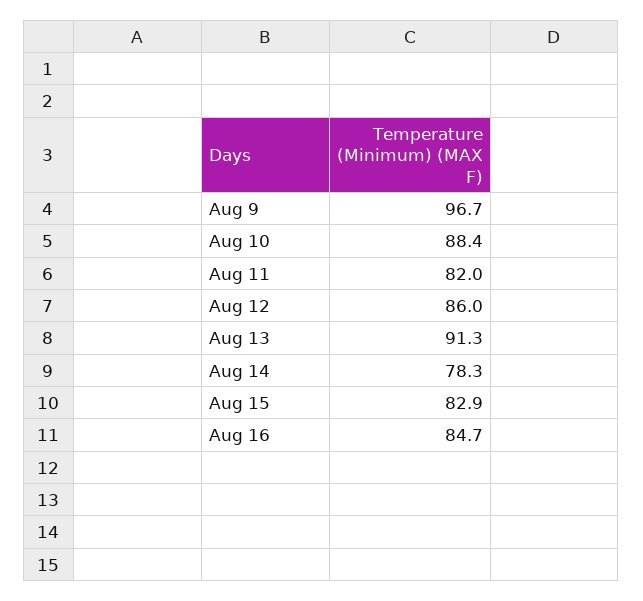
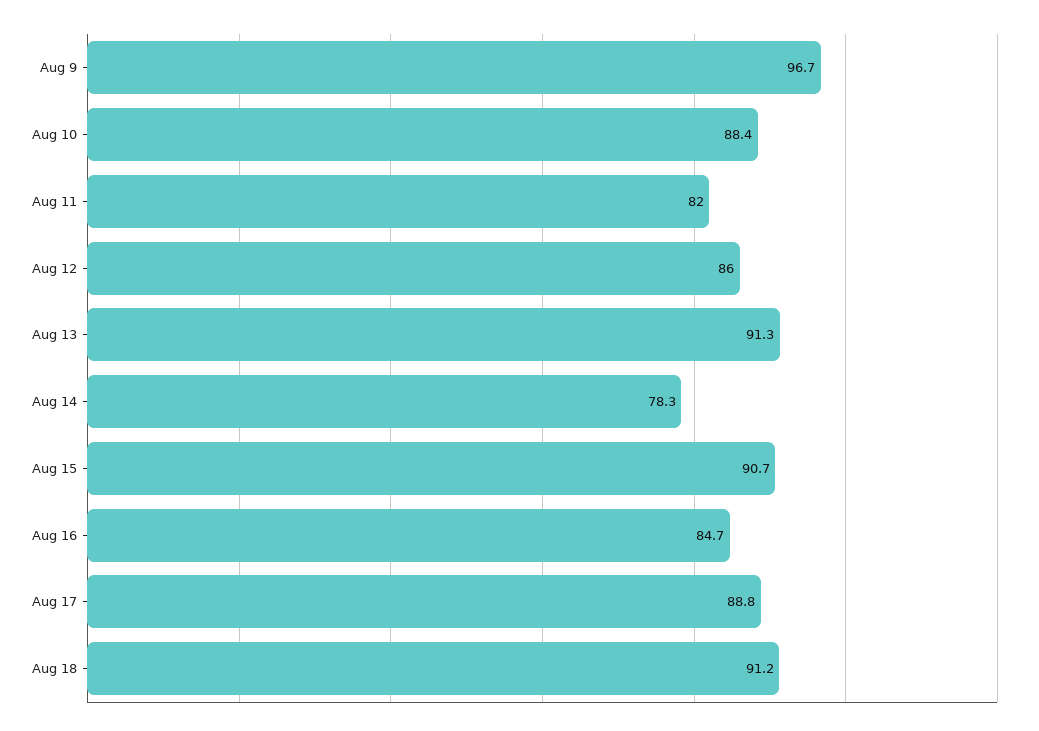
Aug 15: 82.9 -> 90.7
Aug 17: none -> 88.8
Aug 18: none -> 91.2

